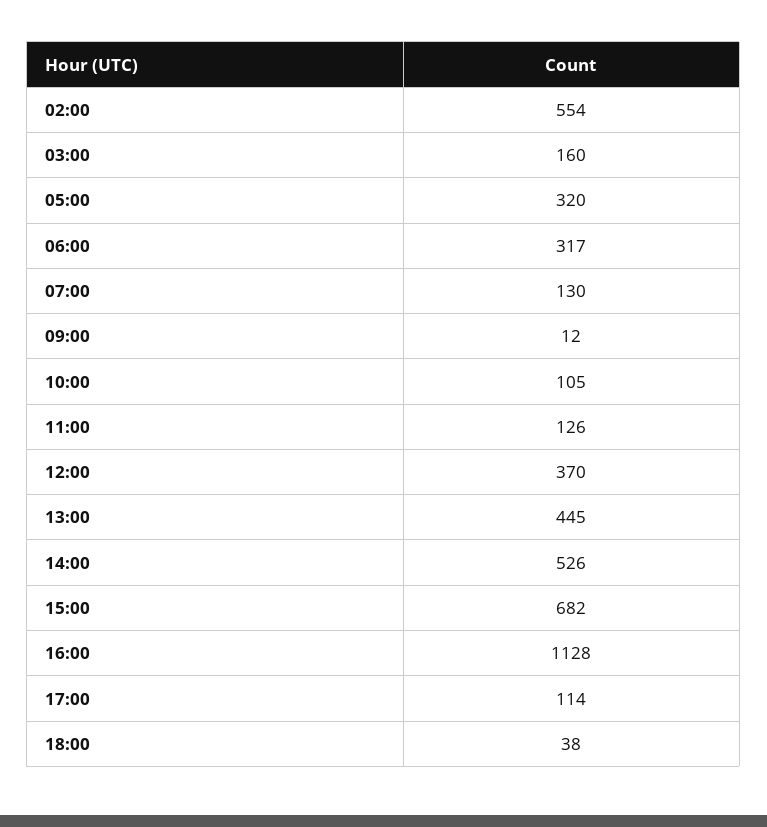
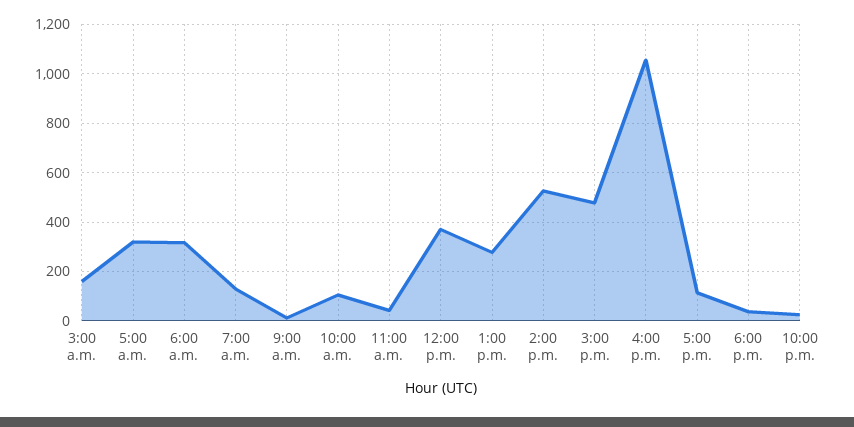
02:00: 554 -> none
11:00: 126 -> 50
13:00: 445 -> 275
15:00: 682 -> 475
16:00: 1128 -> 1050
10:00 p.m.: none -> 25

